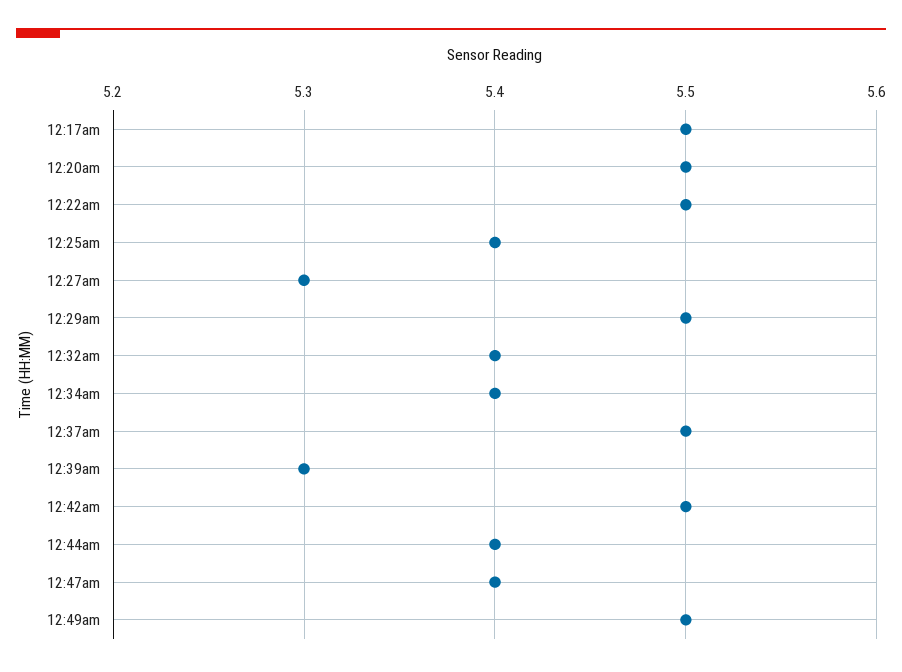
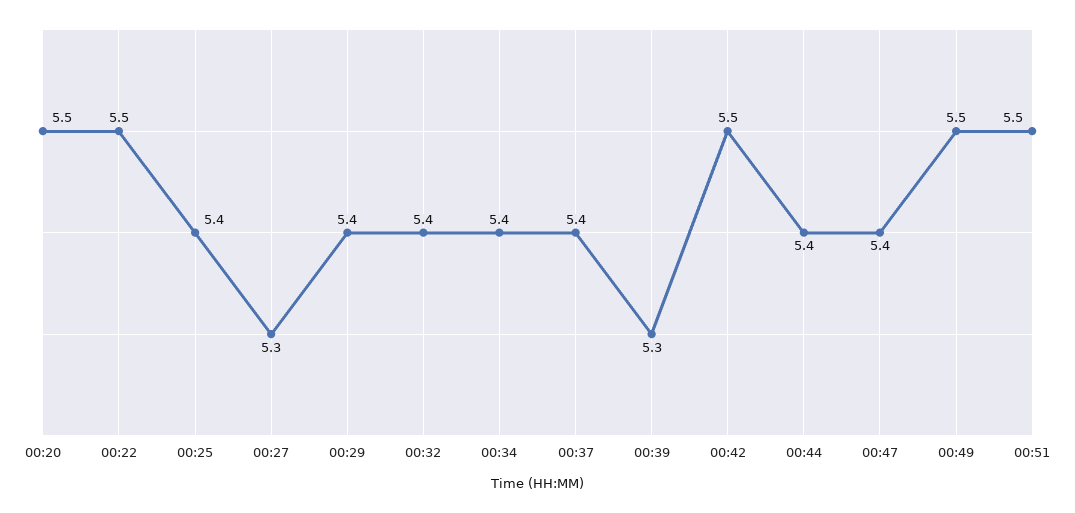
12:17am: 5.5 -> none
12:29am: 5.5 -> 5.4
12:37am: 5.5 -> 5.4
00:51: none -> 5.5

